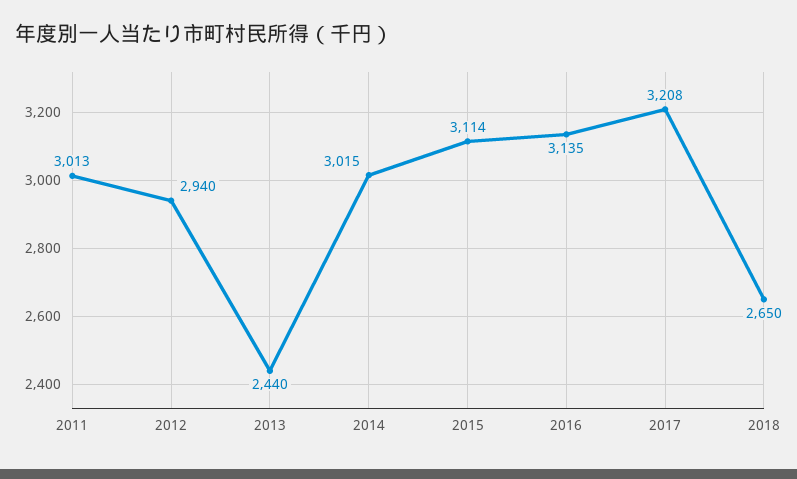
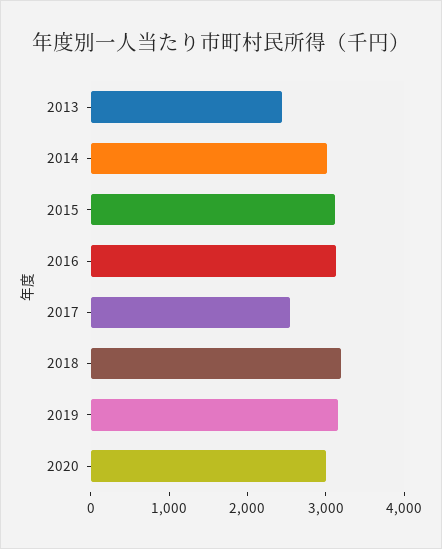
2011: 3013 -> none
2012: 2940 -> none
2017: 3208 -> 2600
2018: 2650 -> 3200
2019: none -> 3200
2020: none -> 3000

